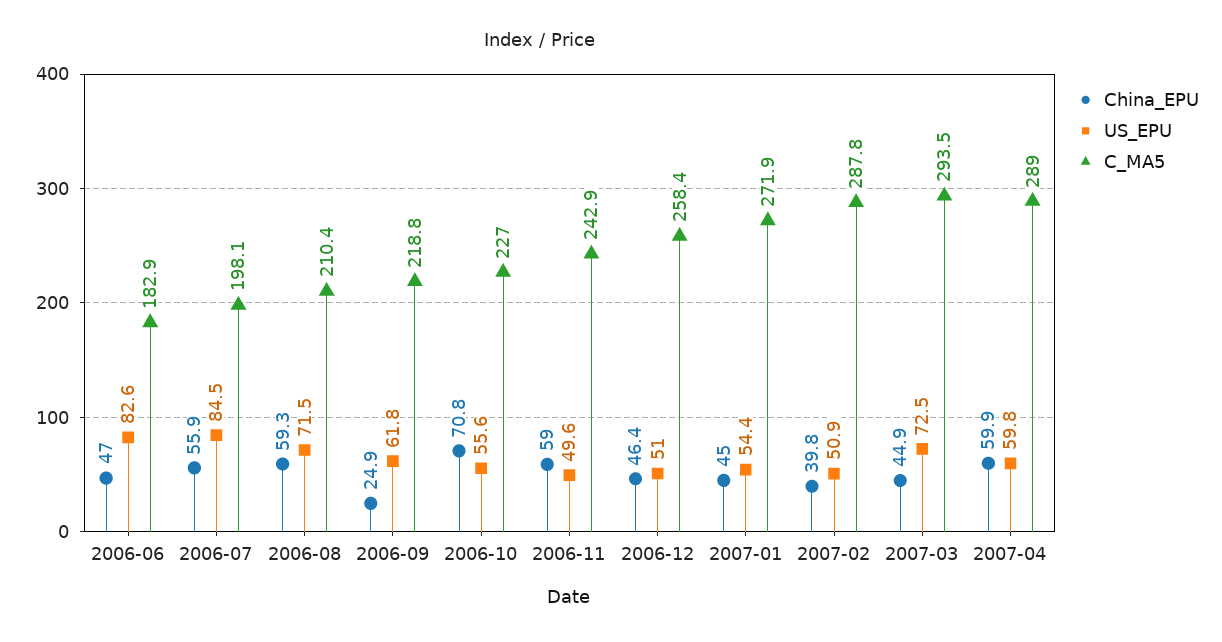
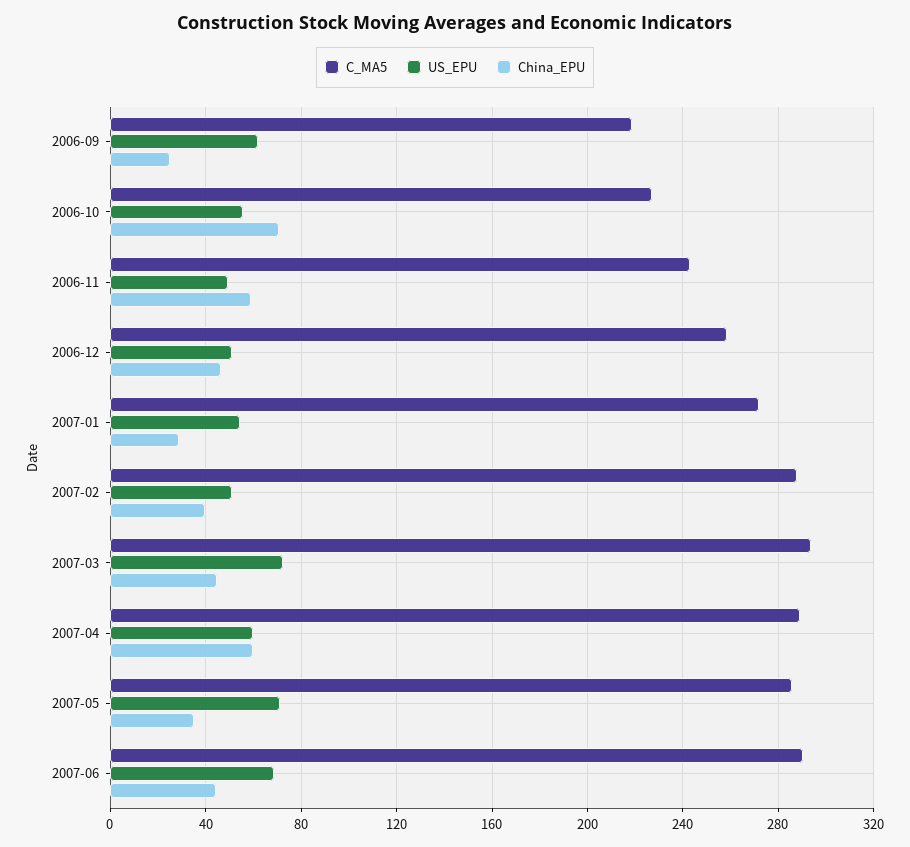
China_EPU, 2006-06: 47 -> none
US_EPU, 2006-06: 82.6 -> none
C_MA5, 2006-06: 182.9 -> none
China_EPU, 2006-07: 55.9 -> none
US_EPU, 2006-07: 84.5 -> none
C_MA5, 2006-07: 198.1 -> none
China_EPU, 2006-08: 59.3 -> none
US_EPU, 2006-08: 71.5 -> none
C_MA5, 2006-08: 210.4 -> none
China_EPU, 2007-01: 45 -> 30
C_MA5, 2007-05: none -> 285
US_EPU, 2007-05: none -> 70
China_EPU, 2007-05: none -> 35
C_MA5, 2007-06: none -> 290
US_EPU, 2007-06: none -> 70
China_EPU, 2007-06: none -> 45

